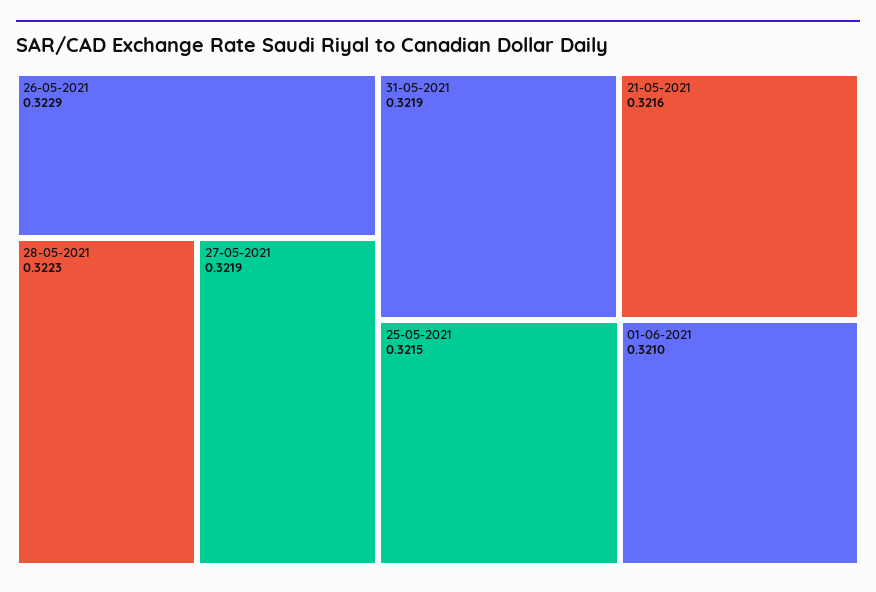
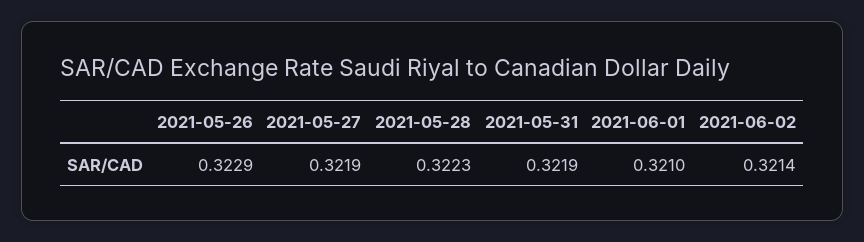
21-05-2021: 0.3216 -> none
25-05-2021: 0.3215 -> none
2021-06-02: none -> 0.3214

